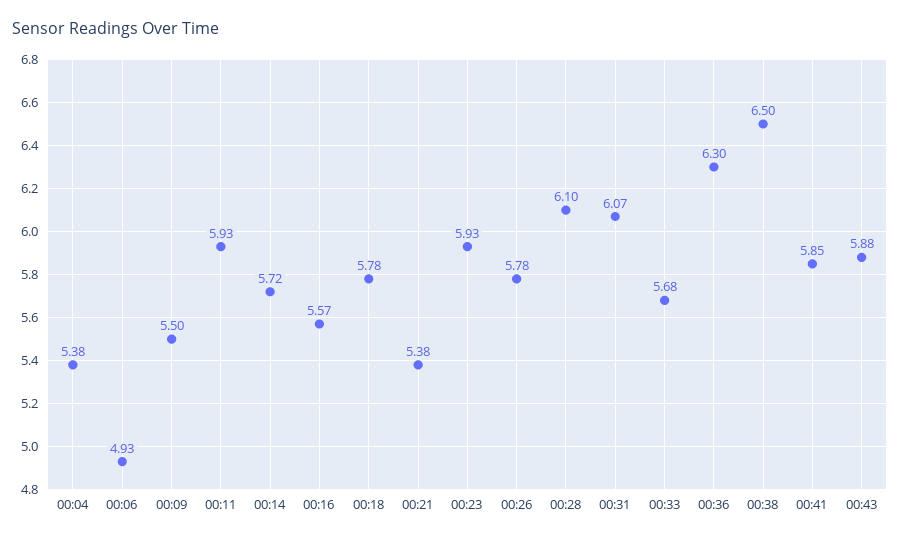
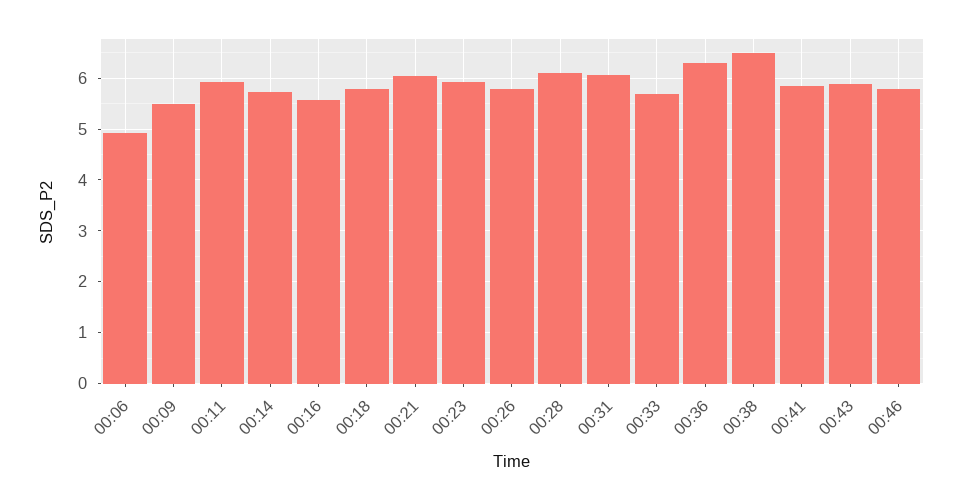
00:04: 5.38 -> none
00:21: 5.38 -> 6
00:46: none -> 5.8

